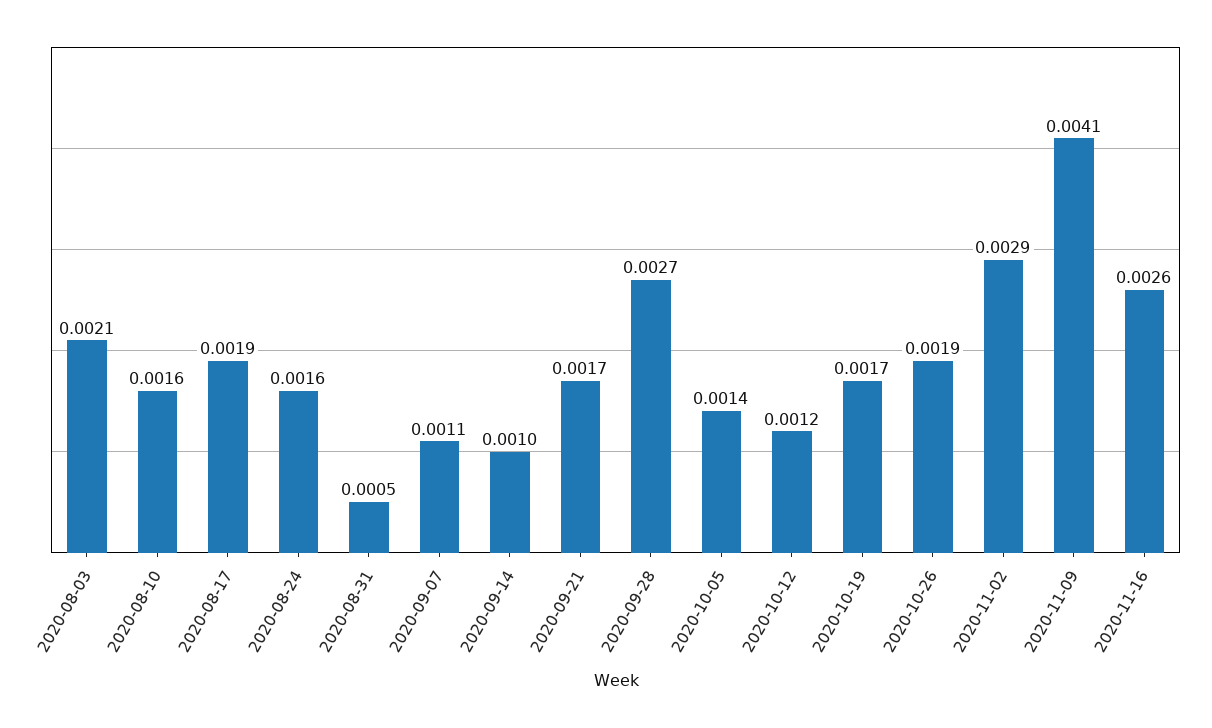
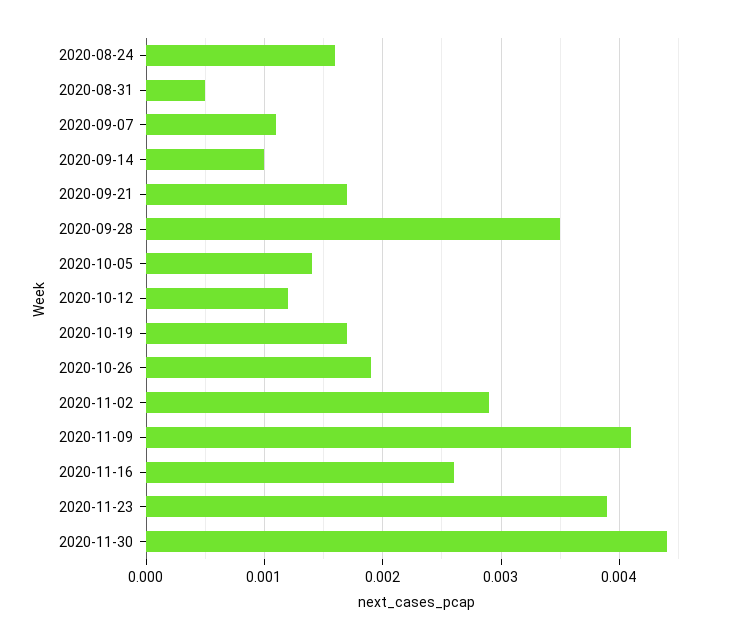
2020-08-03: 0.0021 -> none
2020-08-10: 0.0016 -> none
2020-08-17: 0.0019 -> none
2020-09-28: 0.0027 -> 0.0035
2020-11-23: none -> 0.0039
2020-11-30: none -> 0.0044

